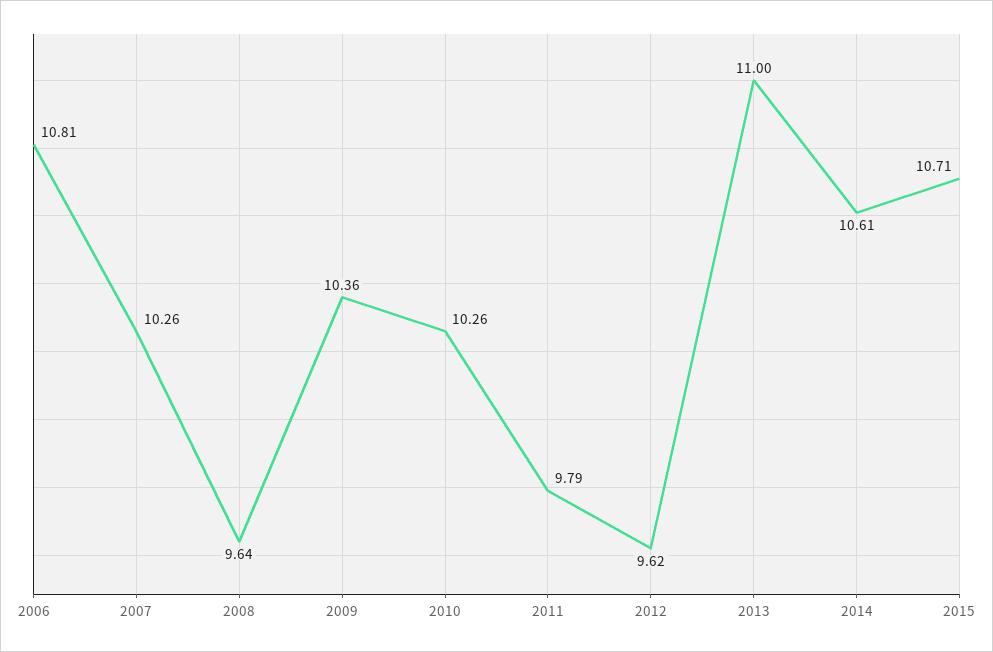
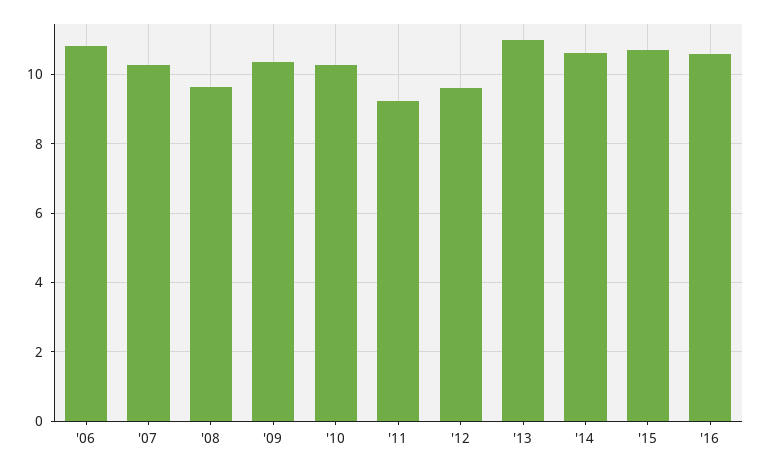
2011: 9.79 -> 9.2
'16: none -> 10.6

